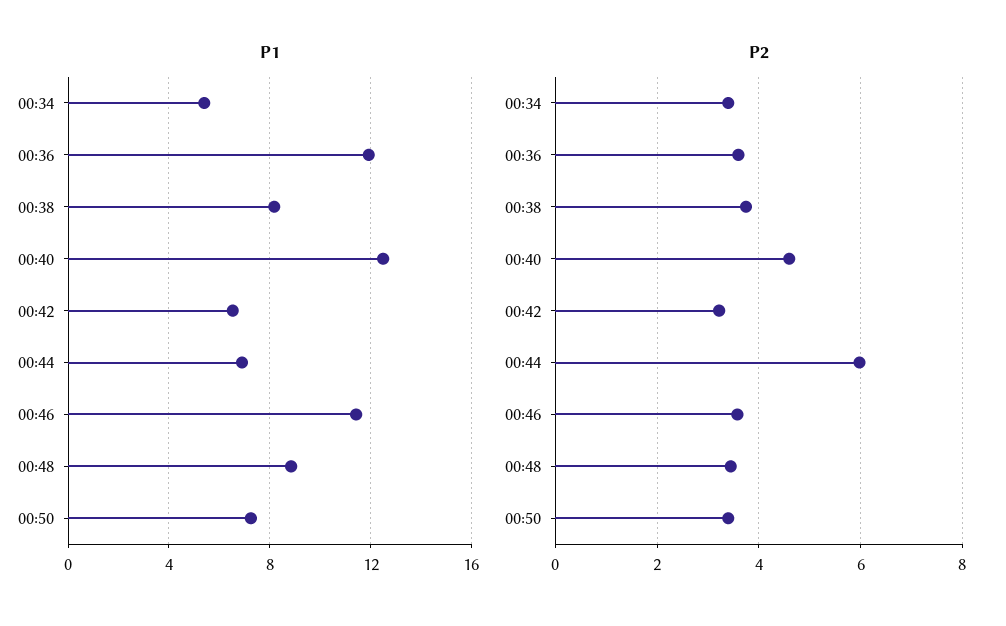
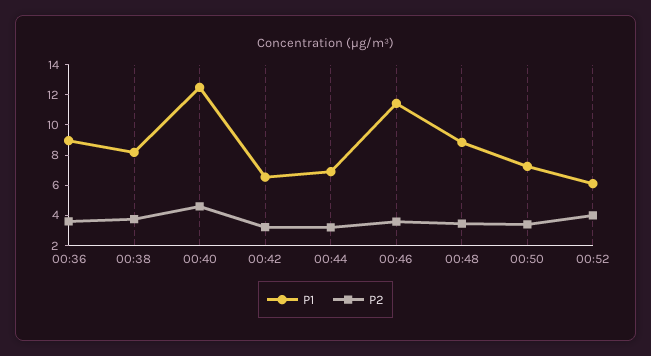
P1, 00:34: 5.5 -> none
P1, 00:36: 12 -> 9
P2, 00:34: 3.4 -> none
P2, 00:44: 6 -> 3
P1, 00:52: none -> 6
P2, 00:52: none -> 4

